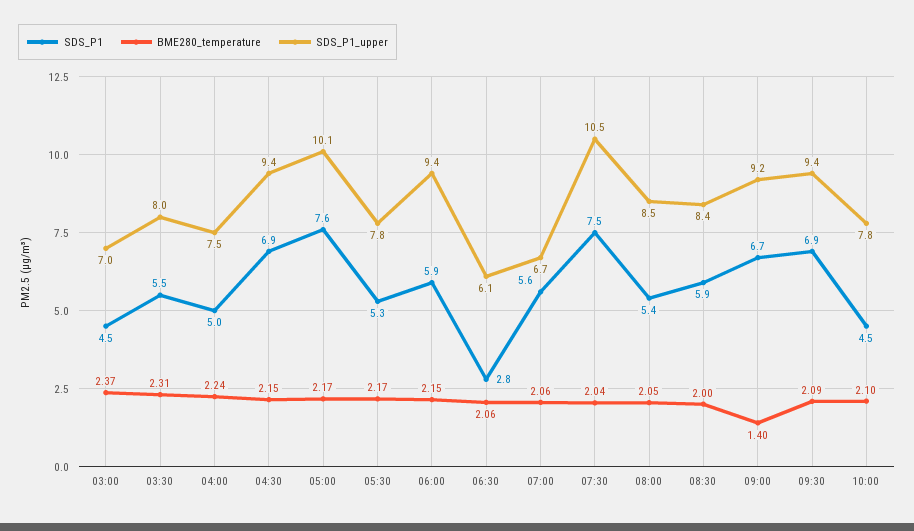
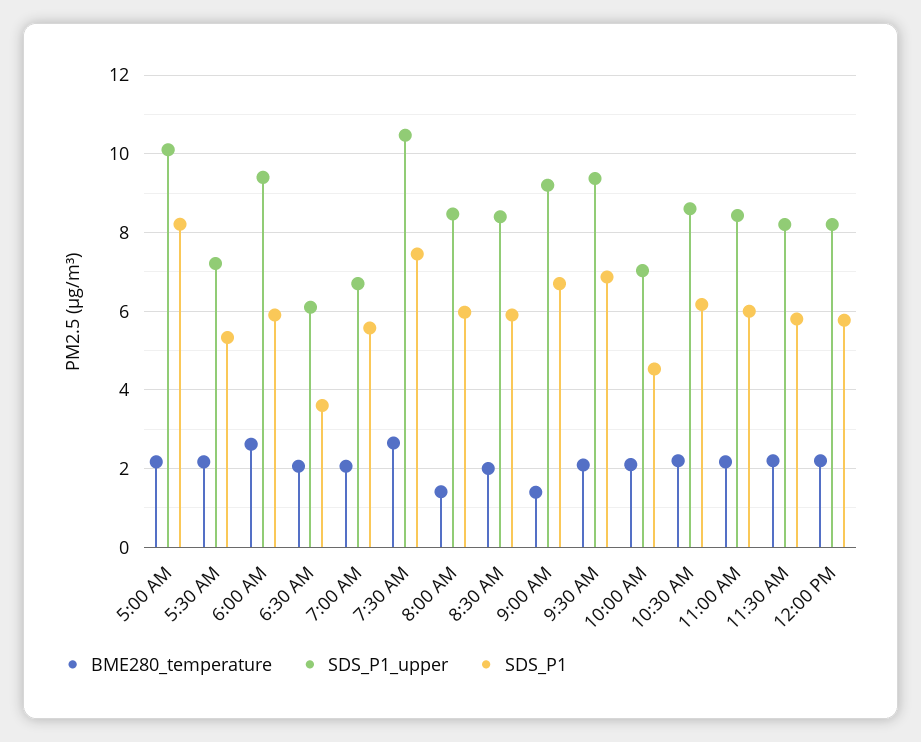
SDS_P1, 03:00: 4.5 -> none
BME280_temperature, 03:00: 2.37 -> none
SDS_P1_upper, 03:00: 7 -> none
SDS_P1, 03:30: 5.5 -> none
BME280_temperature, 03:30: 2.31 -> none
SDS_P1_upper, 03:30: 8 -> none
SDS_P1, 04:00: 5 -> none
BME280_temperature, 04:00: 2.24 -> none
SDS_P1_upper, 04:00: 7.5 -> none
SDS_P1, 04:30: 6.9 -> none
BME280_temperature, 04:30: 2.15 -> none
SDS_P1_upper, 04:30: 9.4 -> none
SDS_P1, 05:00: 7.6 -> 8.2
SDS_P1_upper, 05:30: 7.8 -> 7.2
BME280_temperature, 06:00: 2.15 -> 2.6
SDS_P1, 06:30: 2.8 -> 3.6
BME280_temperature, 07:30: 2.04 -> 2.6
SDS_P1, 08:00: 5.4 -> 6
BME280_temperature, 08:00: 2.05 -> 1.4
SDS_P1_upper, 10:00: 7.8 -> 7
BME280_temperature, 10:30 AM: none -> 2.2
SDS_P1_upper, 10:30 AM: none -> 8.6
SDS_P1, 10:30 AM: none -> 6.2
BME280_temperature, 11:00 AM: none -> 2.2
SDS_P1_upper, 11:00 AM: none -> 8.4
SDS_P1, 11:00 AM: none -> 6
BME280_temperature, 11:30 AM: none -> 2.2
SDS_P1_upper, 11:30 AM: none -> 8.2
SDS_P1, 11:30 AM: none -> 5.8
BME280_temperature, 12:00 PM: none -> 2.2
SDS_P1_upper, 12:00 PM: none -> 8.2
SDS_P1, 12:00 PM: none -> 5.8

